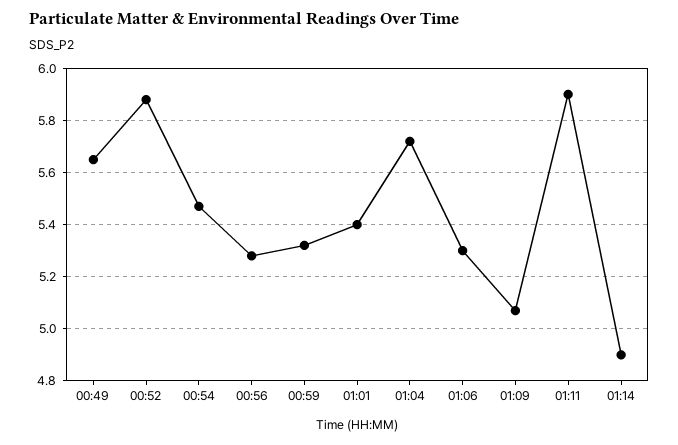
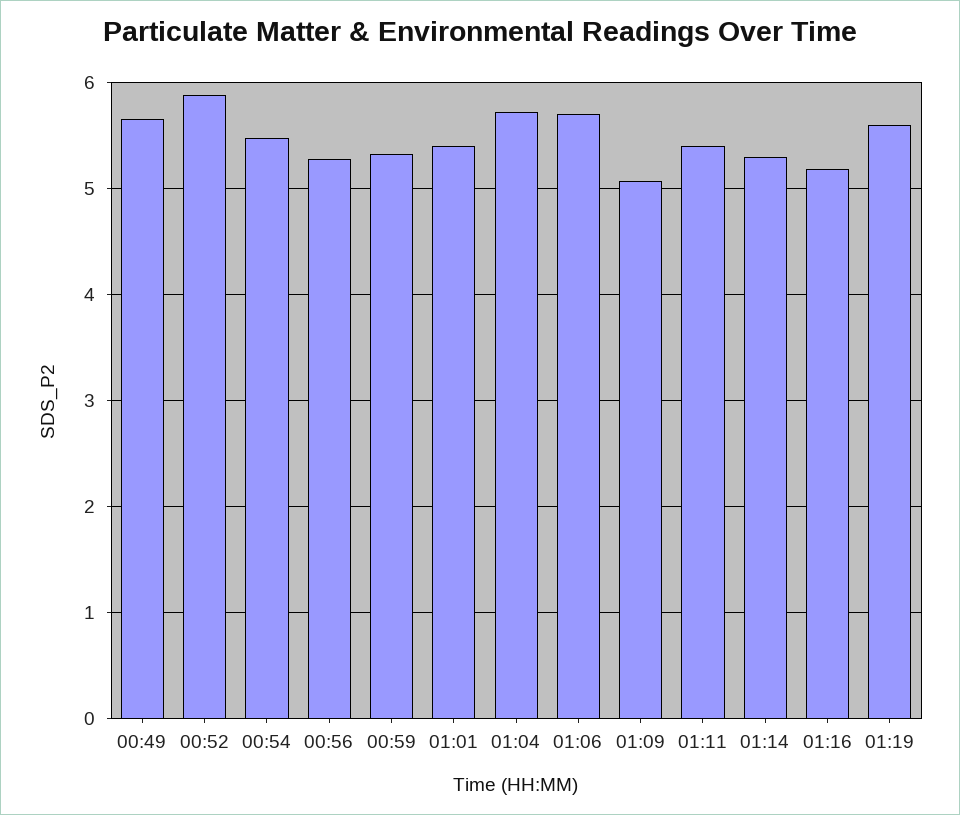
01:06: 5.3 -> 5.7
01:11: 5.9 -> 5.4
01:14: 4.9 -> 5.3
01:16: none -> 5.2
01:19: none -> 5.6

